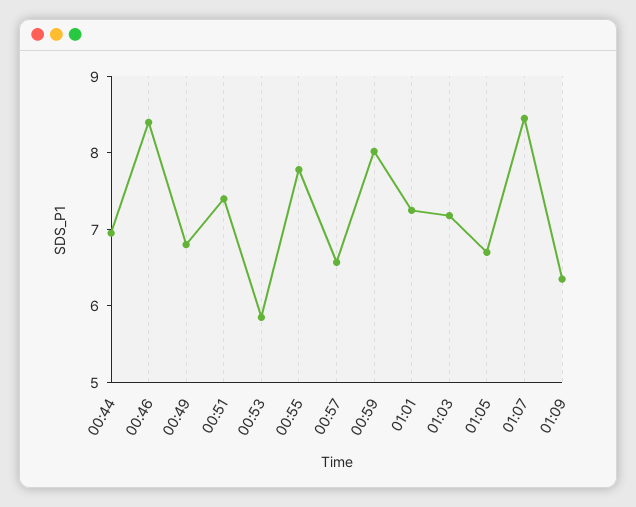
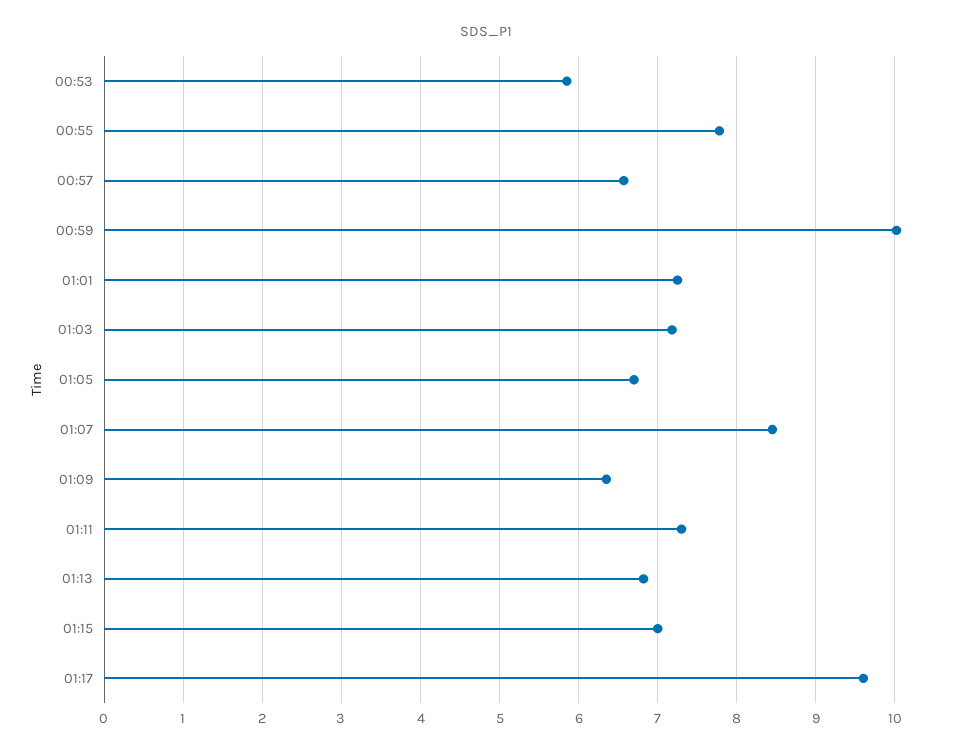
00:44: 7 -> none
00:46: 8.4 -> none
00:49: 6.8 -> none
00:51: 7.4 -> none
00:59: 8 -> 10
01:11: none -> 7.3
01:13: none -> 6.8
01:15: none -> 7
01:17: none -> 9.6

